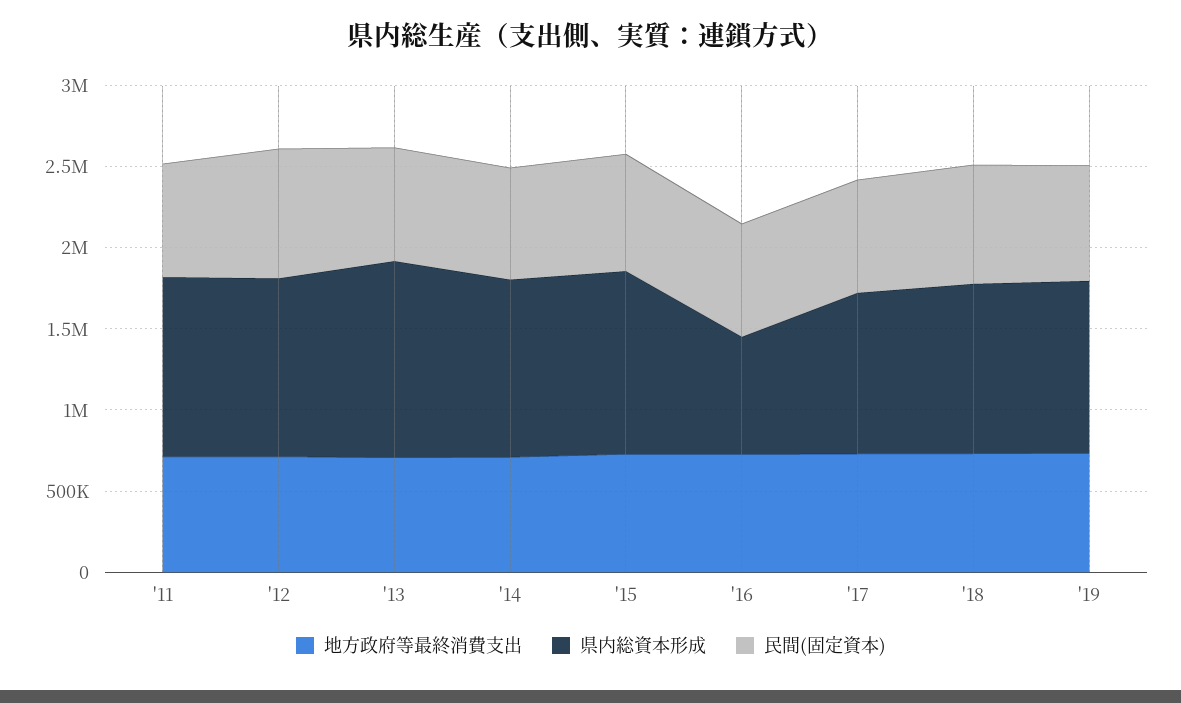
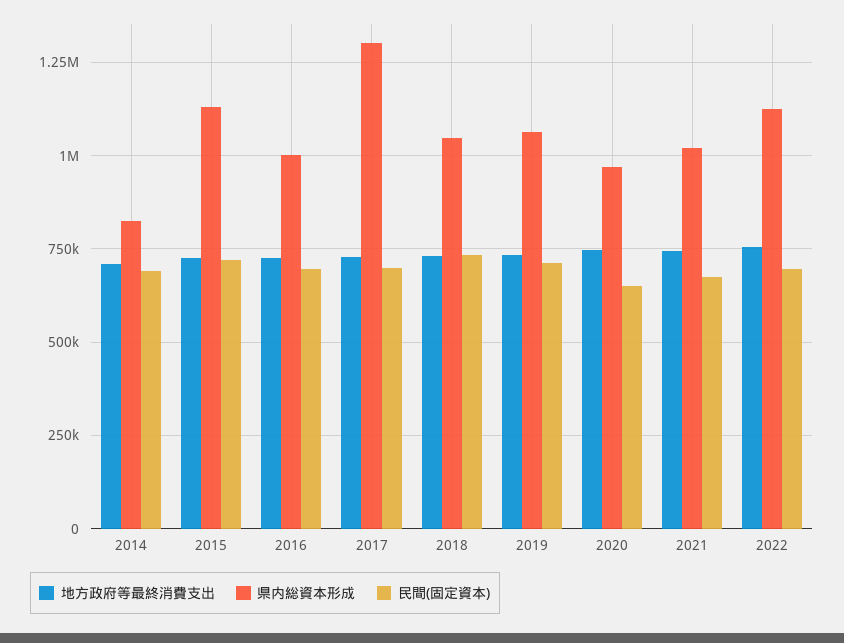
地方政府等最終消費支出, '11: 700000 -> none
県内総資本形成, '11: 1100000 -> none
民間(固定資本), '11: 700000 -> none
地方政府等最終消費支出, '12: 700000 -> none
県内総資本形成, '12: 1100000 -> none
民間(固定資本), '12: 800000 -> none
地方政府等最終消費支出, '13: 700000 -> none
県内総資本形成, '13: 1200000 -> none
民間(固定資本), '13: 700000 -> none
県内総資本形成, '14: 1100000 -> 825000
県内総資本形成, '16: 700000 -> 1000000
県内総資本形成, '17: 1000000 -> 1300000
地方政府等最終消費支出, 2020: none -> 750000
県内総資本形成, 2020: none -> 975000
民間(固定資本), 2020: none -> 650000
地方政府等最終消費支出, 2021: none -> 750000
県内総資本形成, 2021: none -> 1025000
民間(固定資本), 2021: none -> 675000
地方政府等最終消費支出, 2022: none -> 750000
県内総資本形成, 2022: none -> 1125000
民間(固定資本), 2022: none -> 700000

